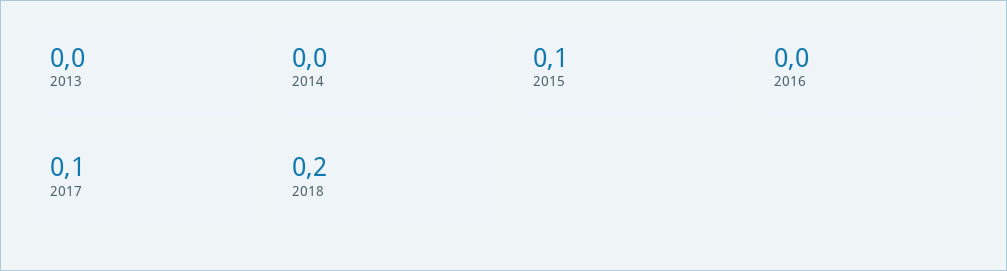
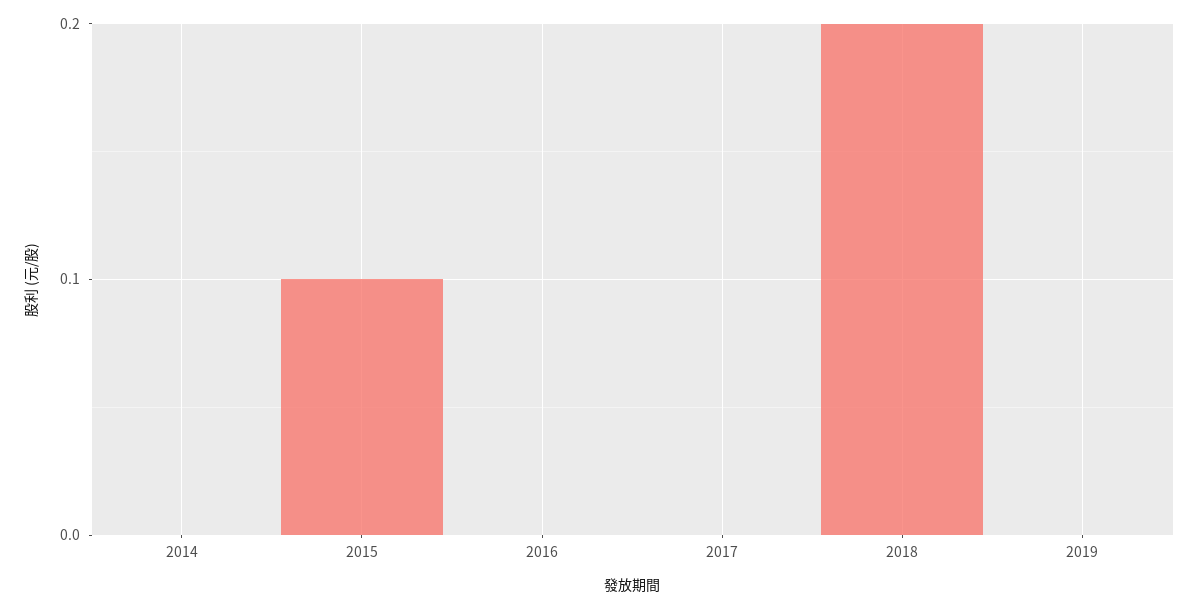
2013: 0 -> none
2017: 0.1 -> 0
2019: none -> 0

